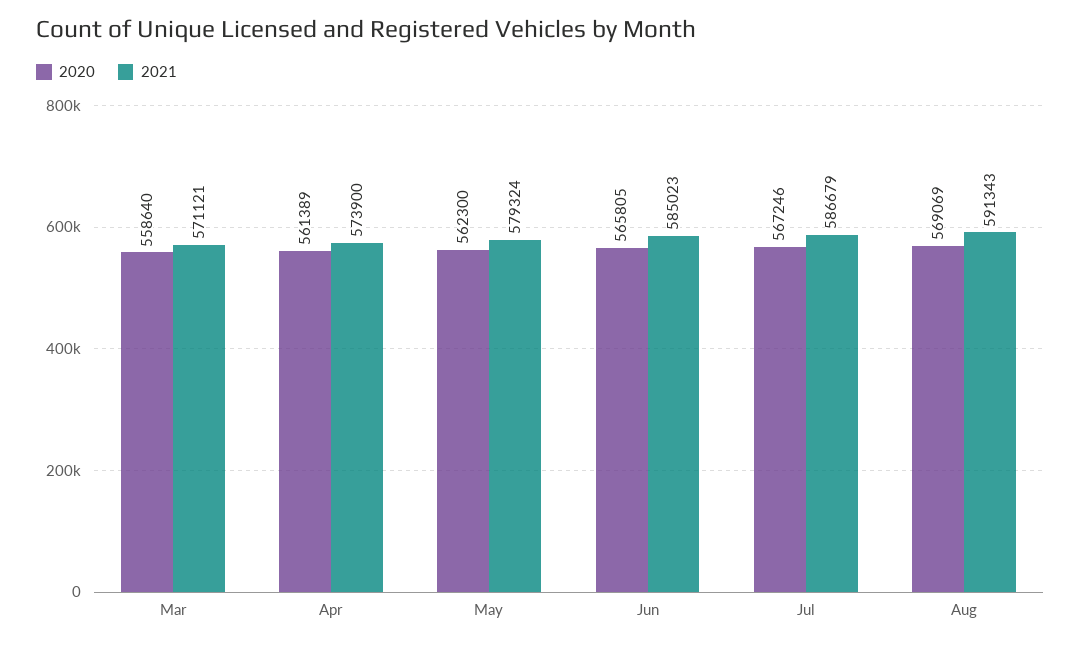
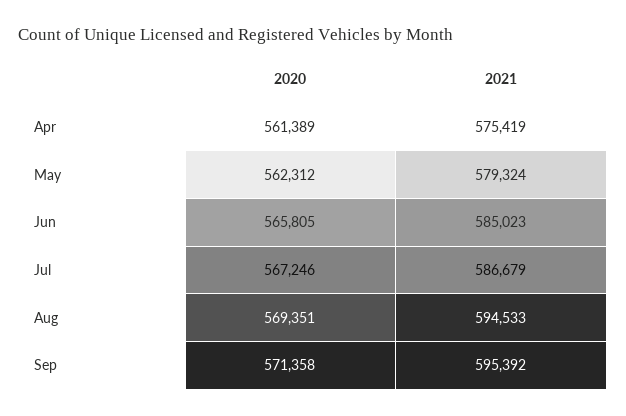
2020, Mar: 558640 -> none
2021, Mar: 571121 -> none
2021, Apr: 573900 -> 575419
2020, May: 562300 -> 562312
2020, Aug: 569069 -> 569351
2021, Aug: 591343 -> 594533
2020, Sep: none -> 571358
2021, Sep: none -> 595392

